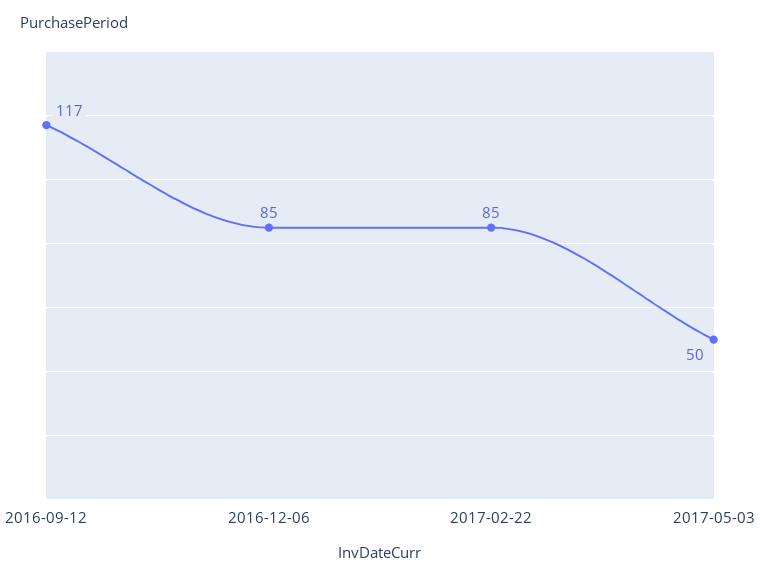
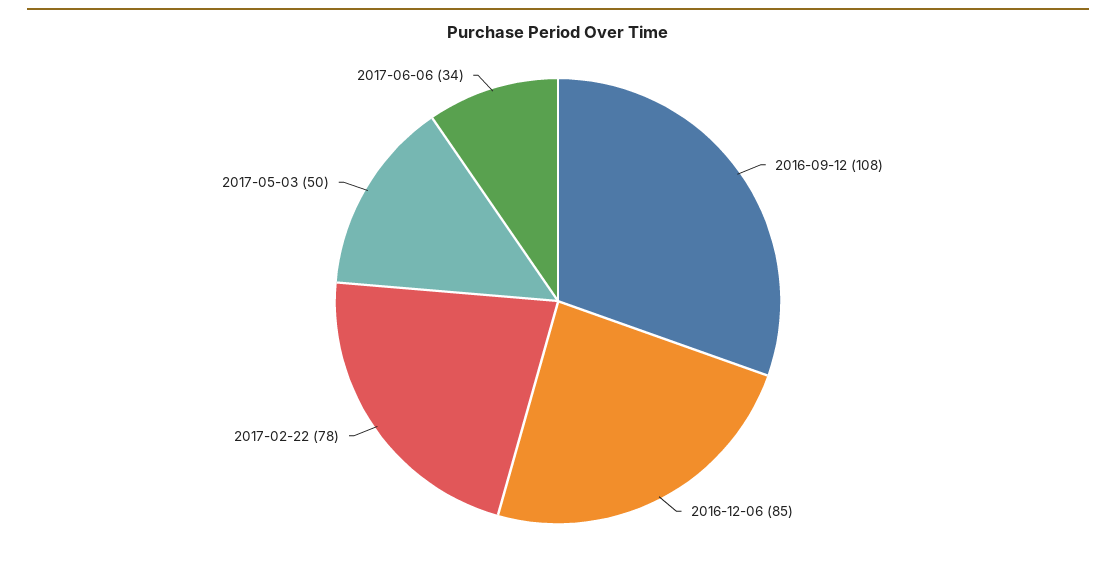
2016-09-12: 117 -> 108
2017-02-22: 85 -> 78
2017-06-06: none -> 34

